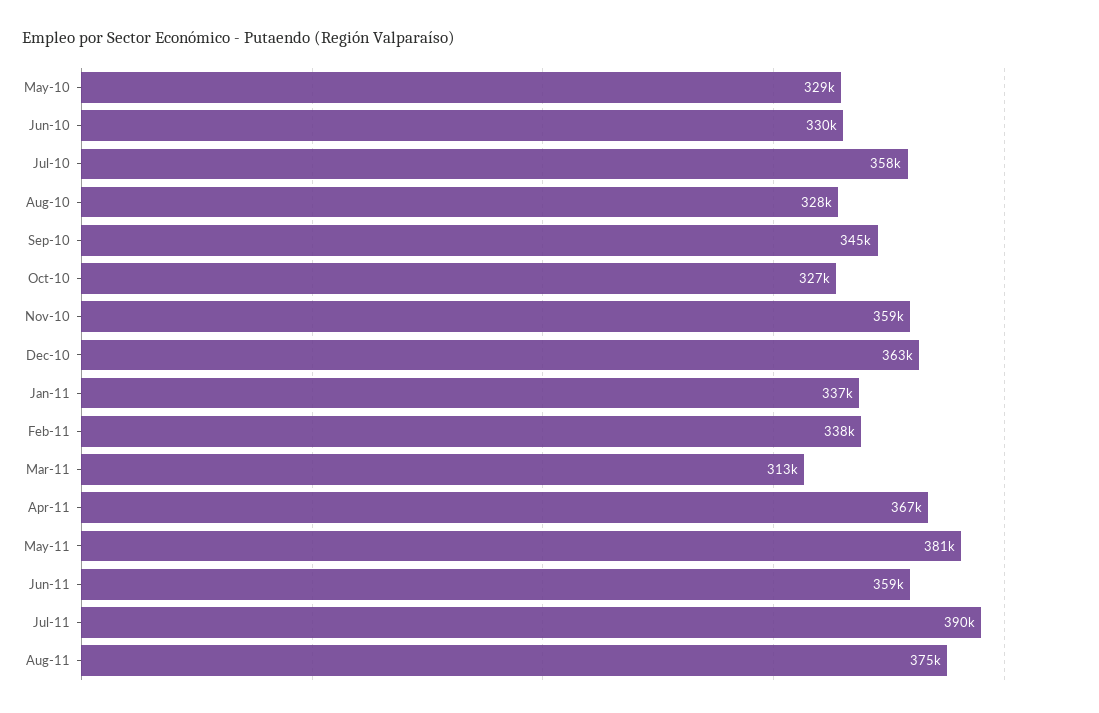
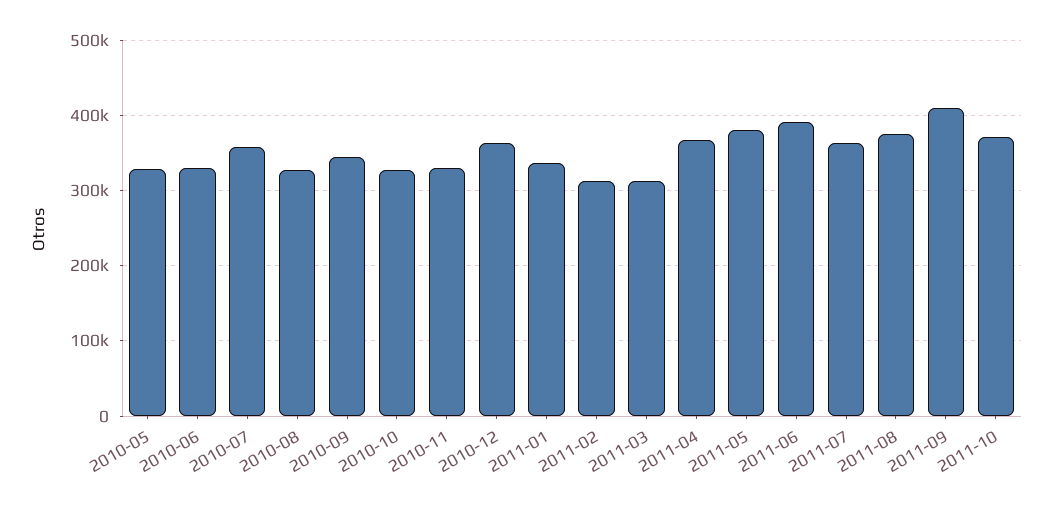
Nov-10: 359000 -> 330000
Feb-11: 338000 -> 310000
Jun-11: 359000 -> 390000
Jul-11: 390000 -> 360000
2011-09: none -> 410000
2011-10: none -> 370000

